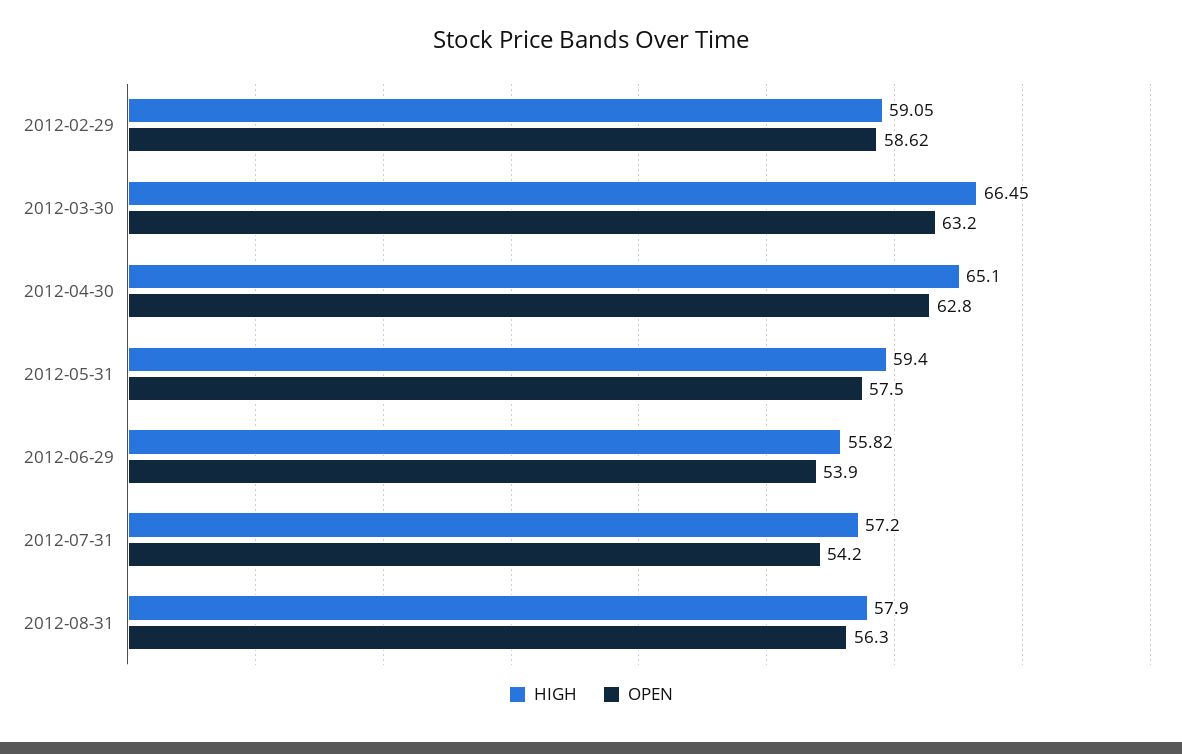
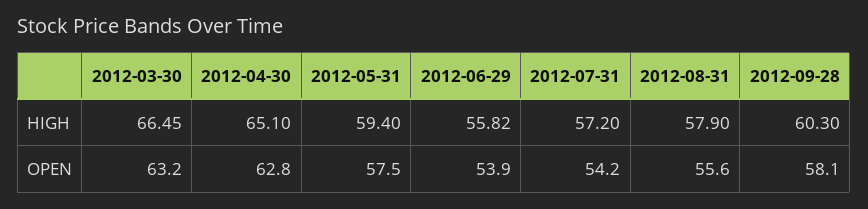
HIGH, 2012-02-29: 59.05 -> none
OPEN, 2012-02-29: 58.62 -> none
OPEN, 2012-08-31: 56.3 -> 55.6
HIGH, 2012-09-28: none -> 60.3
OPEN, 2012-09-28: none -> 58.1

